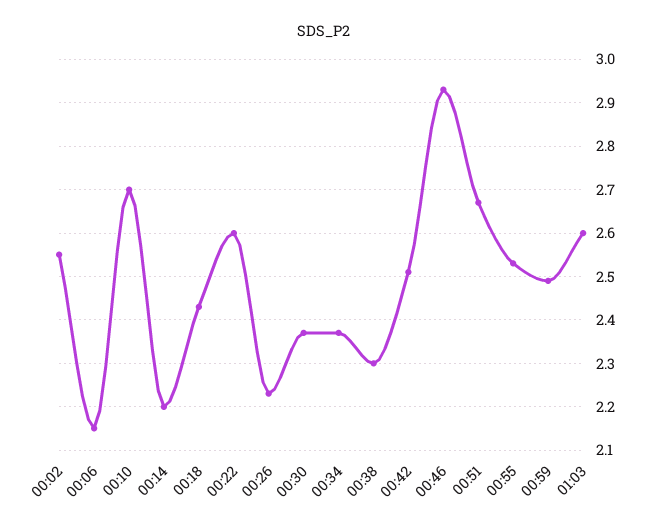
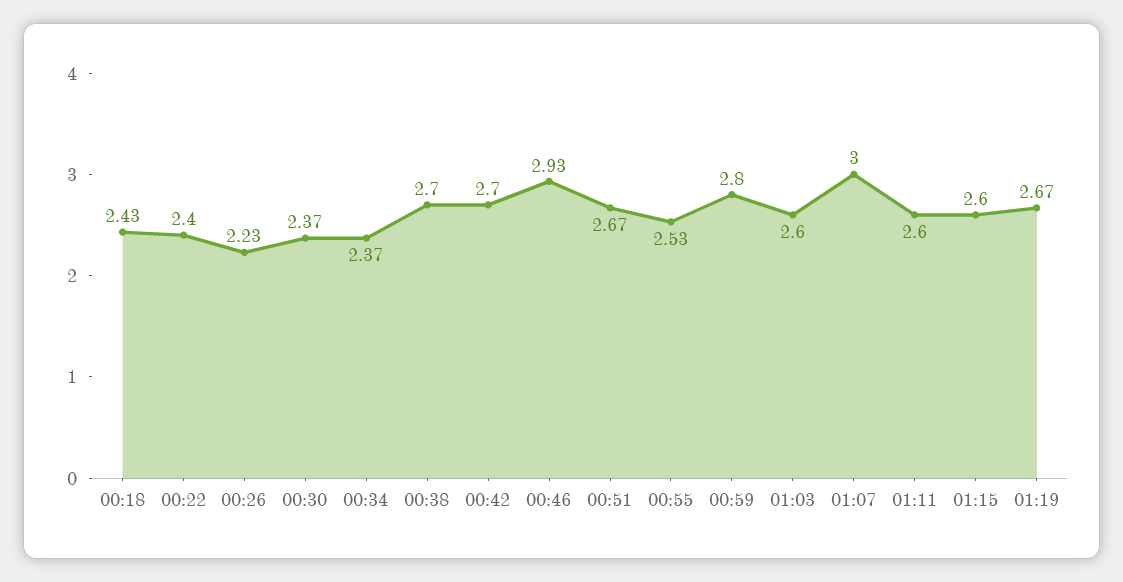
00:02: 2.55 -> none
00:06: 2.15 -> none
00:10: 2.7 -> none
00:14: 2.2 -> none
00:22: 2.6 -> 2.4
00:38: 2.3 -> 2.7
00:42: 2.5 -> 2.7
00:59: 2.5 -> 2.8
01:07: none -> 3
01:11: none -> 2.6
01:15: none -> 2.6
01:19: none -> 2.67

